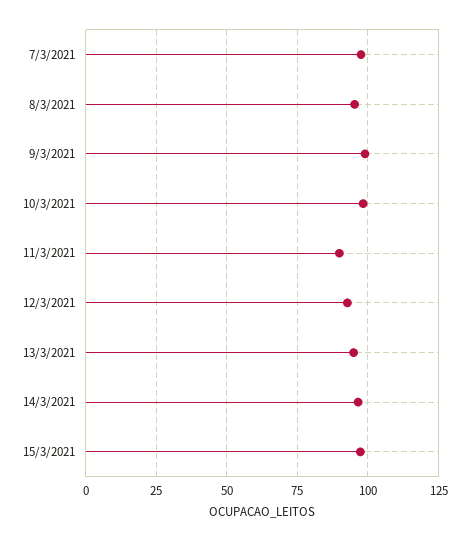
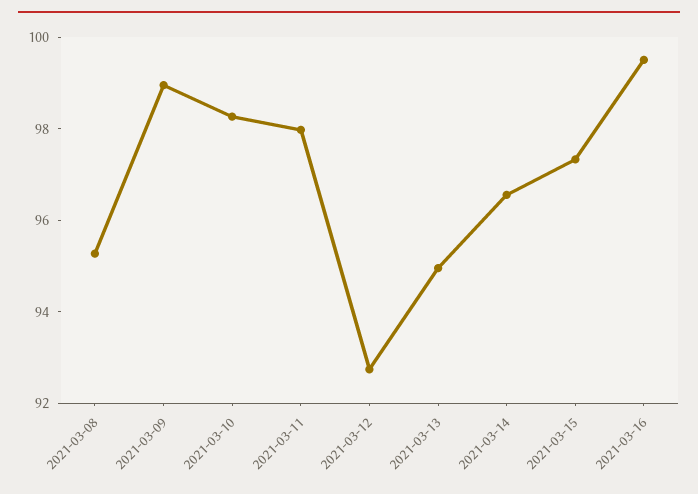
7/3/2021: 97.5 -> none
11/3/2021: 90 -> 98
2021-03-16: none -> 99.5

